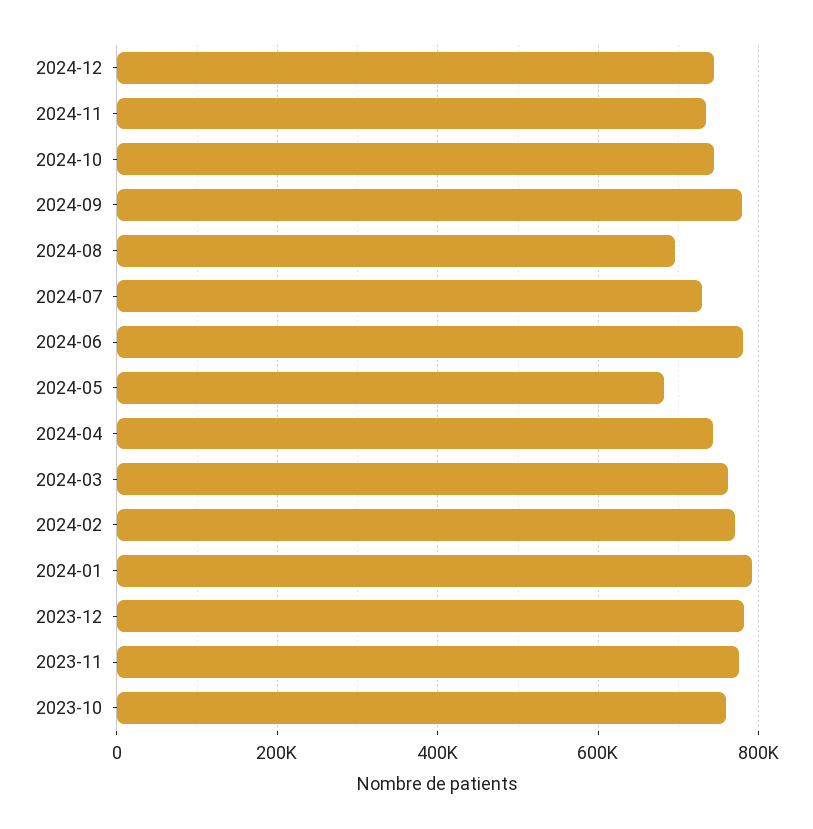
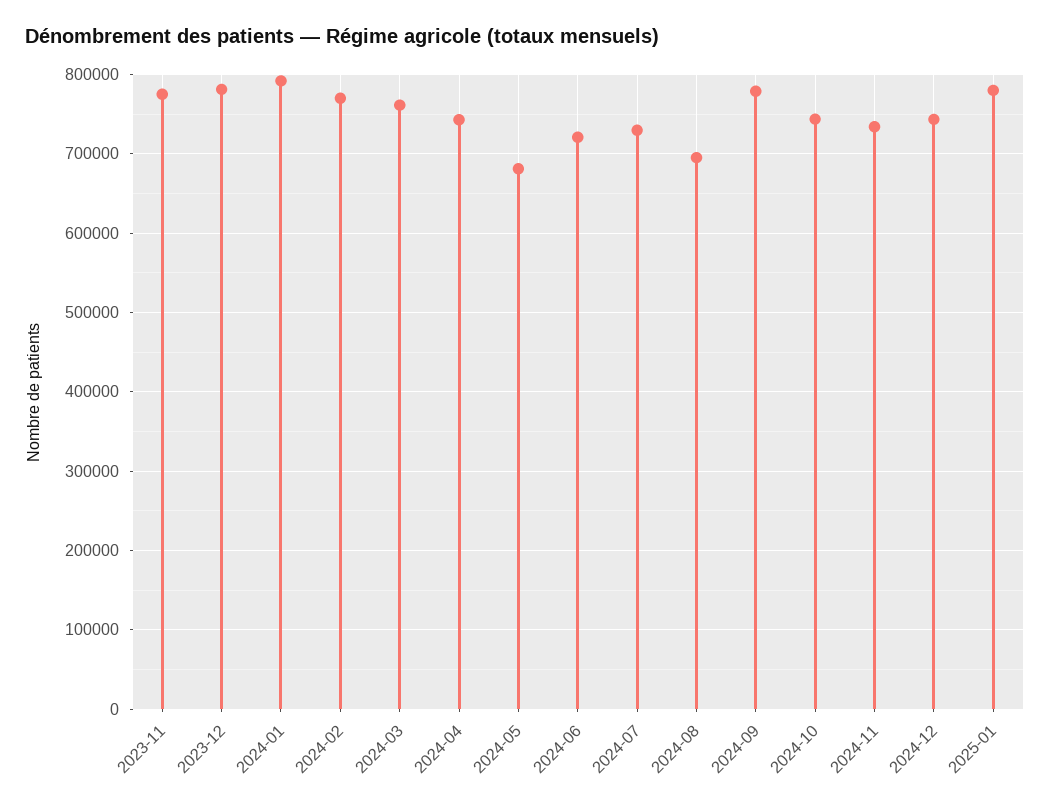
2024-06: 780000 -> 720000
2023-10: 760000 -> none
2025-01: none -> 780000

